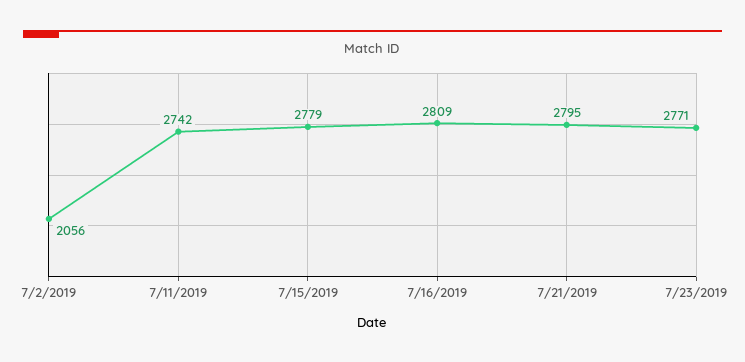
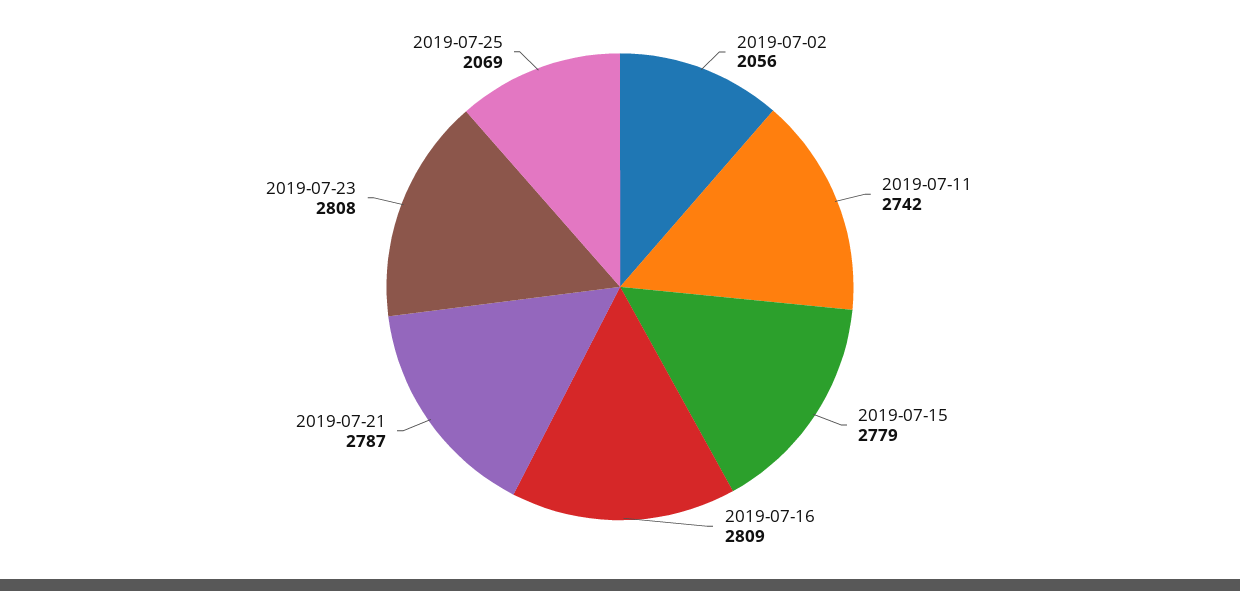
7/21/2019: 2795 -> 2787
7/23/2019: 2771 -> 2808
2019-07-25: none -> 2069

